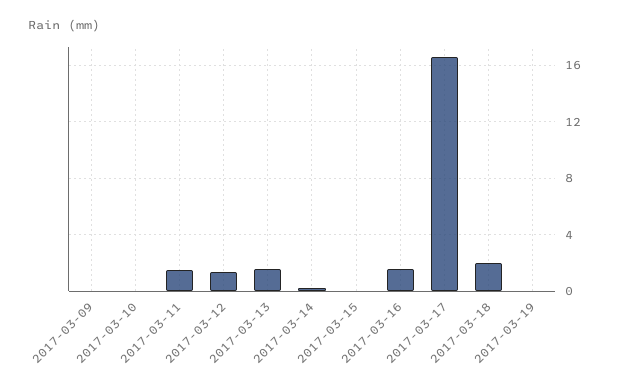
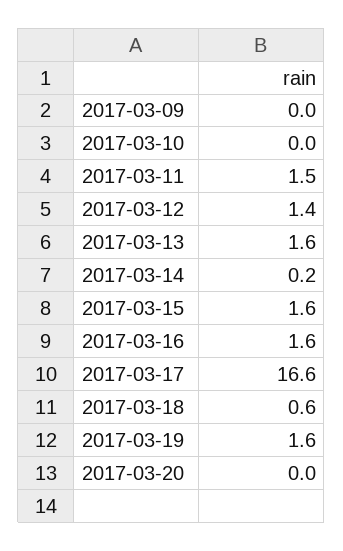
2017-03-15: 0 -> 1.6
2017-03-18: 2 -> 0.6
2017-03-19: 0 -> 1.6
2017-03-20: none -> 0

